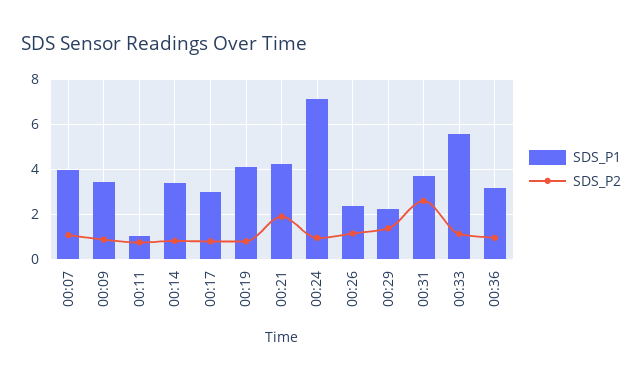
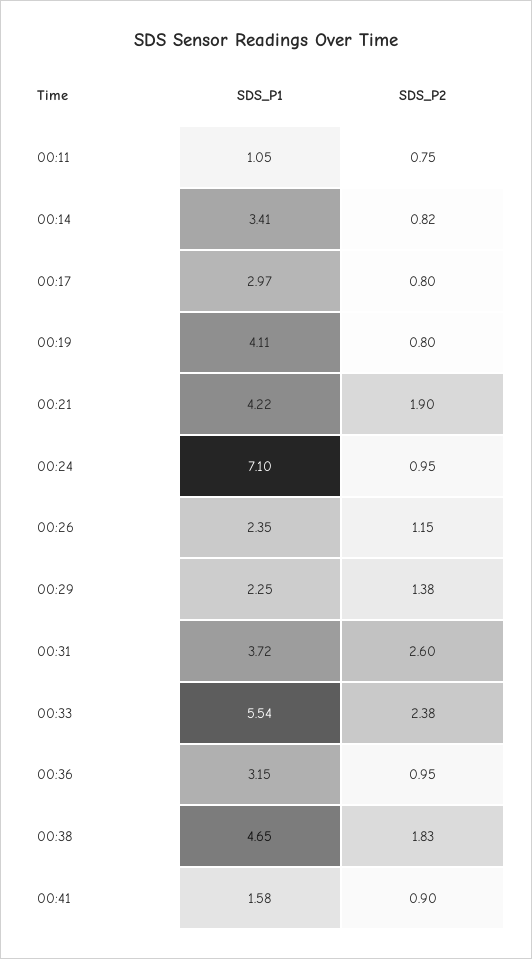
SDS_P1, 00:07: 4 -> none
SDS_P2, 00:07: 1 -> none
SDS_P1, 00:09: 3.5 -> none
SDS_P2, 00:09: 1 -> none
SDS_P2, 00:33: 1 -> 2.38
SDS_P1, 00:38: none -> 4.65
SDS_P2, 00:38: none -> 1.83
SDS_P1, 00:41: none -> 1.58
SDS_P2, 00:41: none -> 0.9

